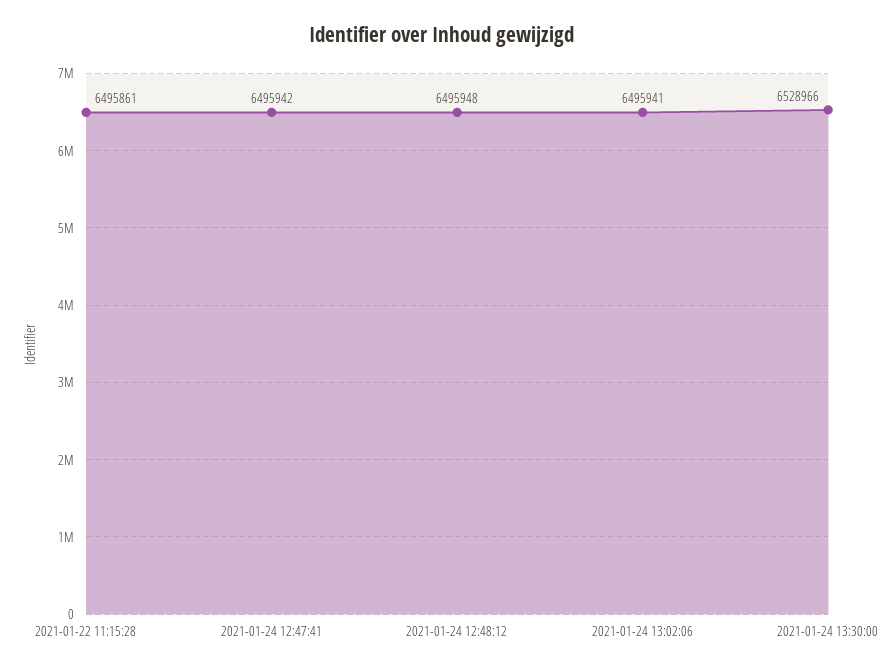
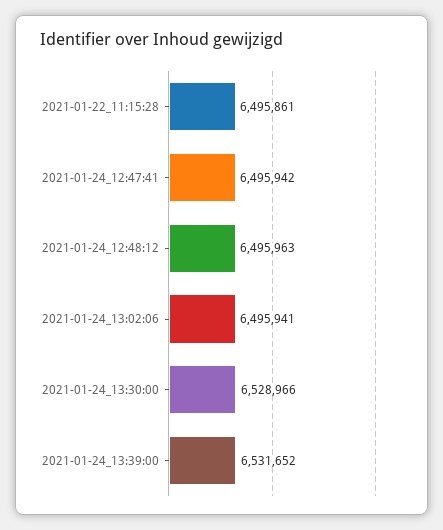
2021-01-24 12:48:12: 6495948 -> 6495963
2021-01-24_13:39:00: none -> 6531652

